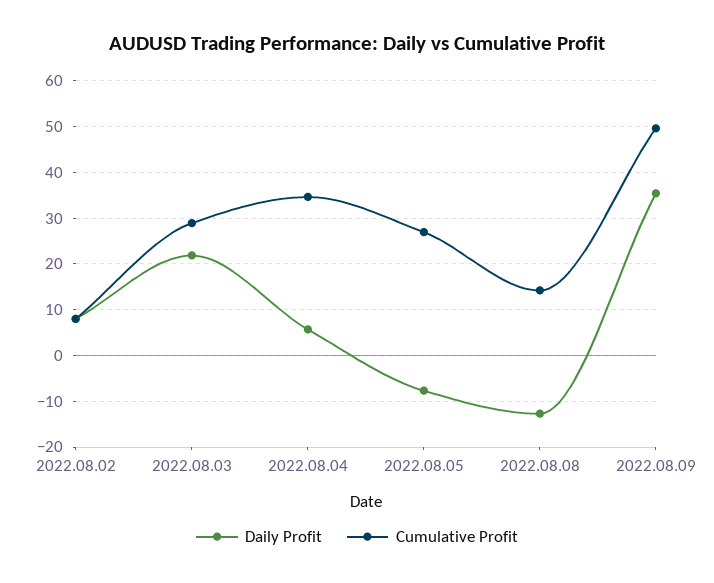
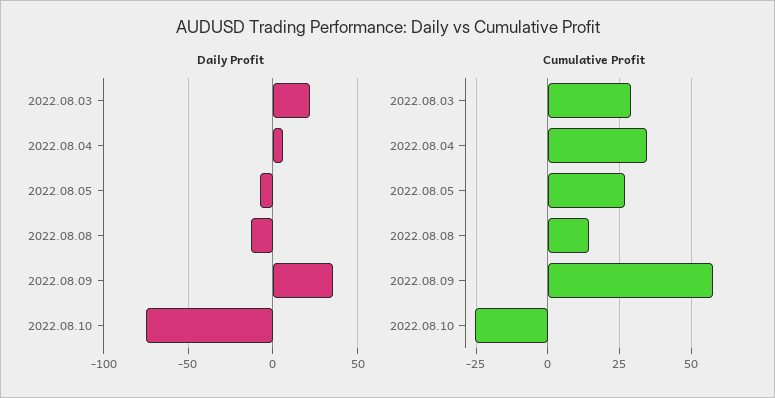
Daily Profit, 2022.08.02: 8 -> none
Cumulative Profit, 2022.08.02: 8 -> none
Cumulative Profit, 2022.08.09: 50 -> 57.5
Daily Profit, 2022.08.10: none -> -75
Cumulative Profit, 2022.08.10: none -> -25

